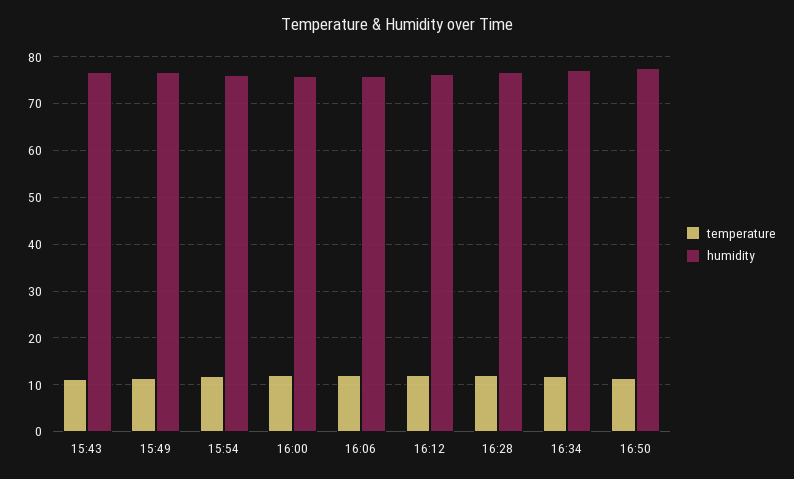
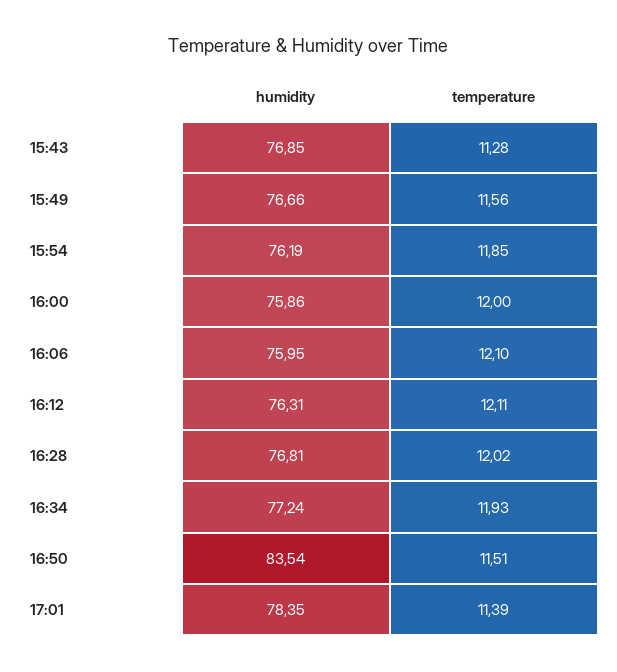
humidity, 16:50: 78 -> 83.54
humidity, 17:01: none -> 78.35
temperature, 17:01: none -> 11.39

